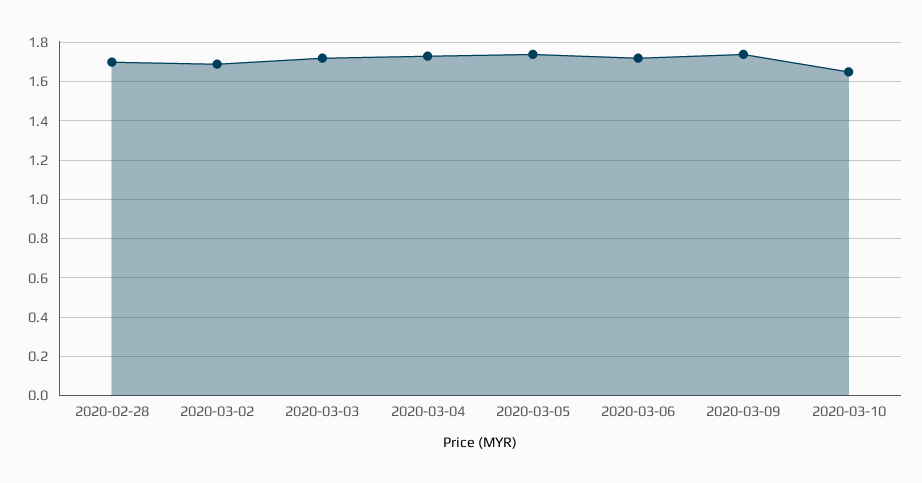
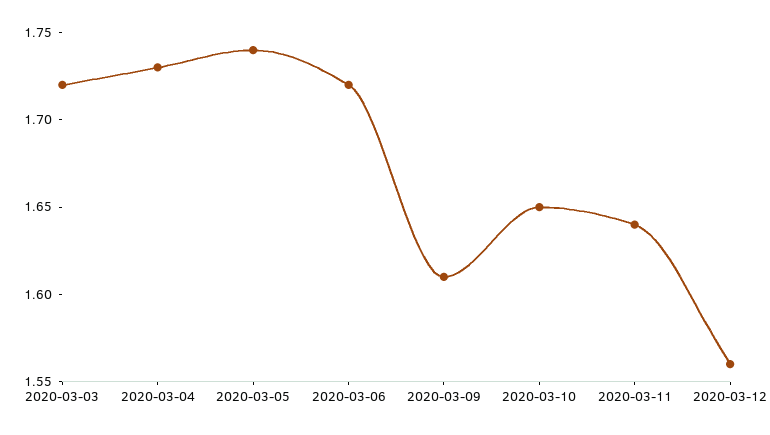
2020-02-28: 1.7 -> none
2020-03-02: 1.7 -> none
2020-03-09: 1.75 -> 1.61
2020-03-11: none -> 1.64
2020-03-12: none -> 1.56

